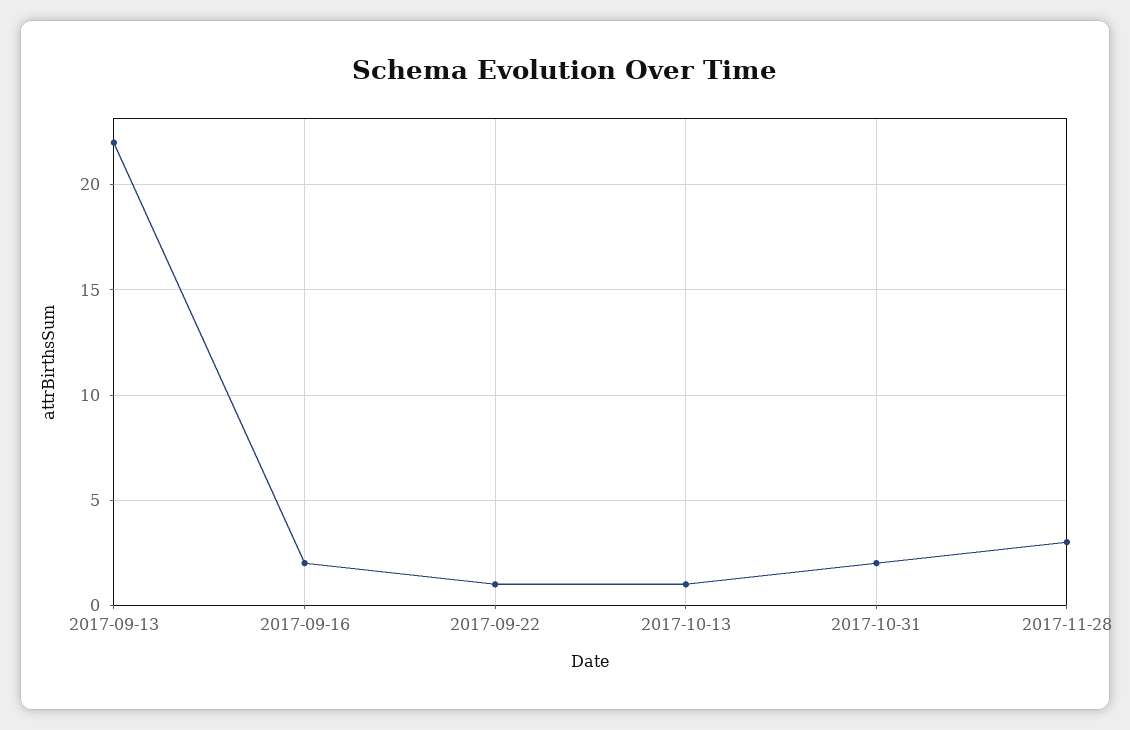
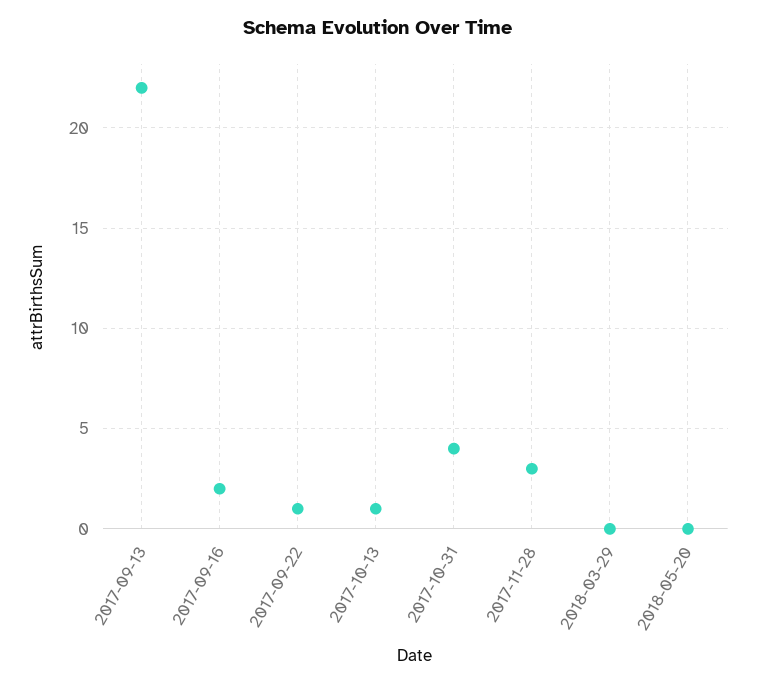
2017-10-31: 2 -> 4
2018-03-29: none -> 0
2018-05-20: none -> 0

